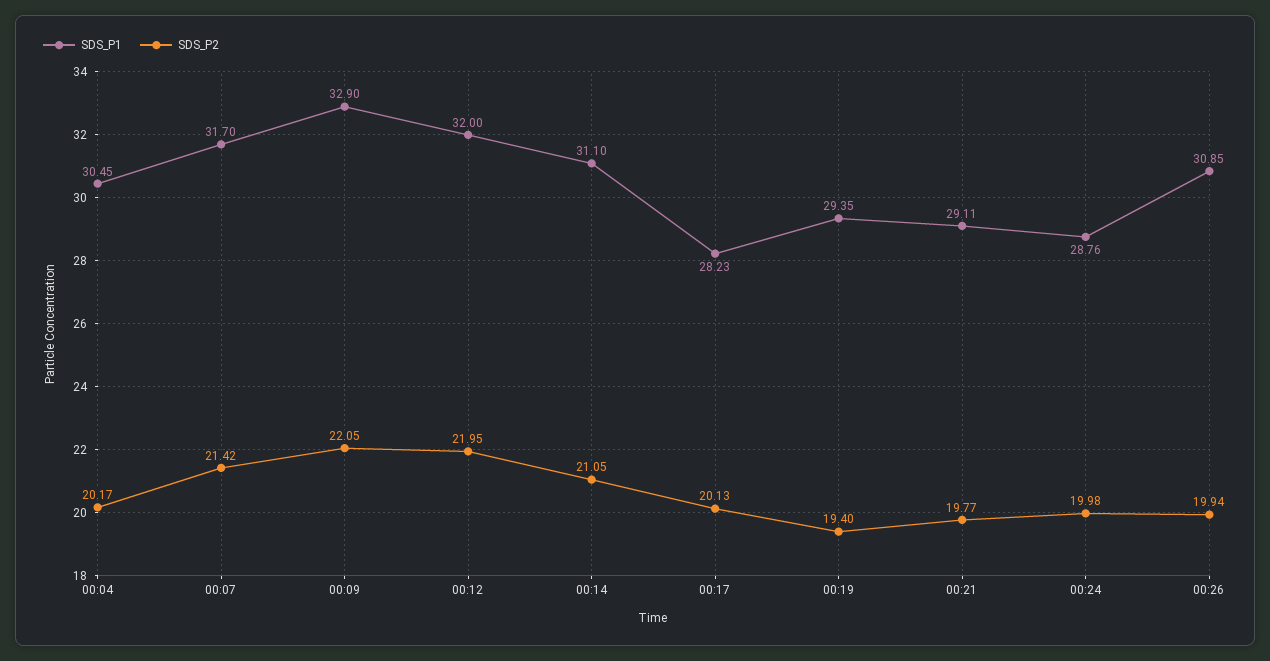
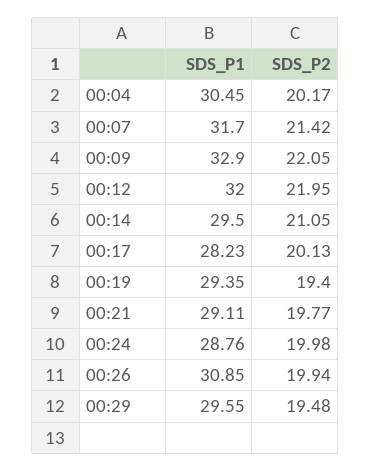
SDS_P1, 00:14: 31.1 -> 29.5
SDS_P1, 00:29: none -> 29.55
SDS_P2, 00:29: none -> 19.48

